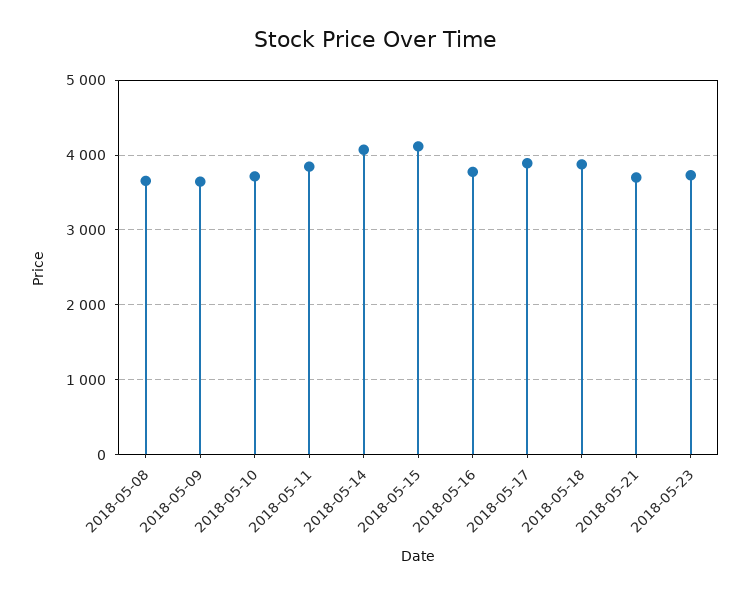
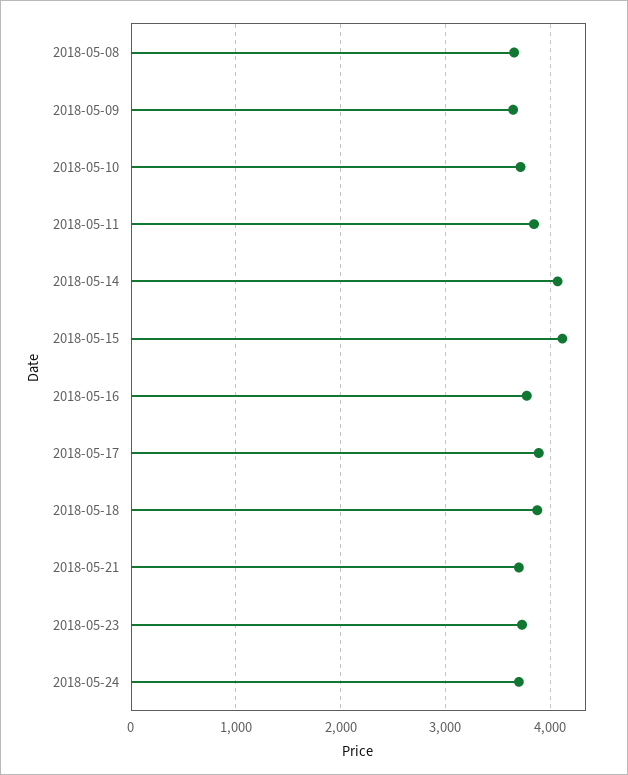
2018-05-24: none -> 3700

